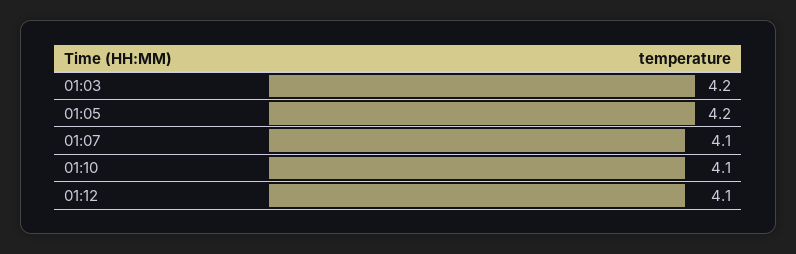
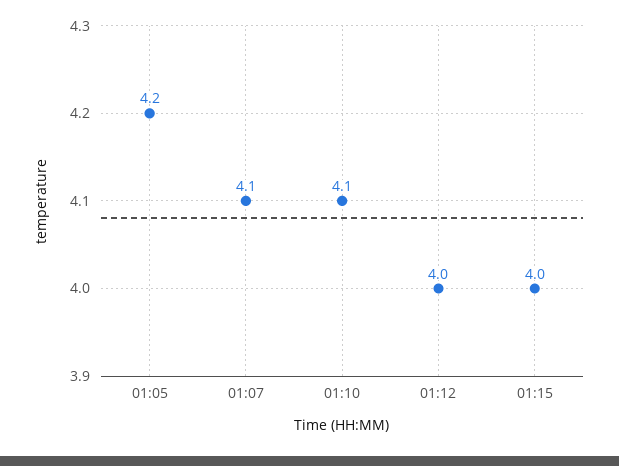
01:03: 4.2 -> none
01:12: 4.1 -> 4
01:15: none -> 4

